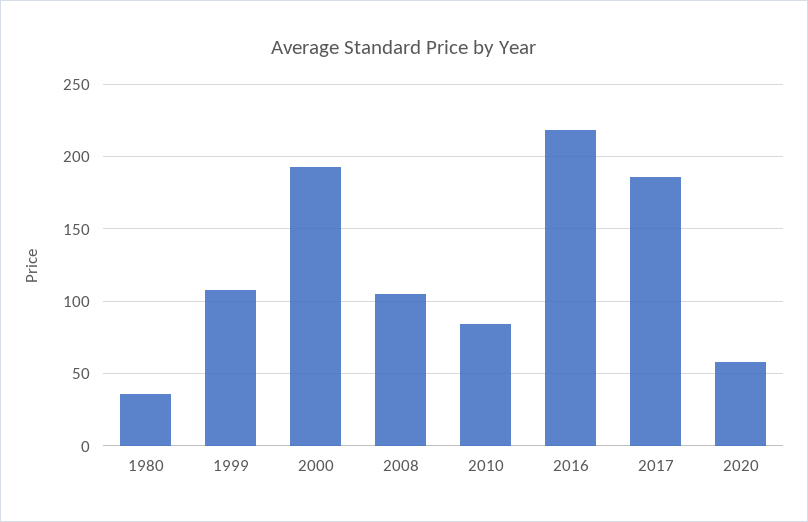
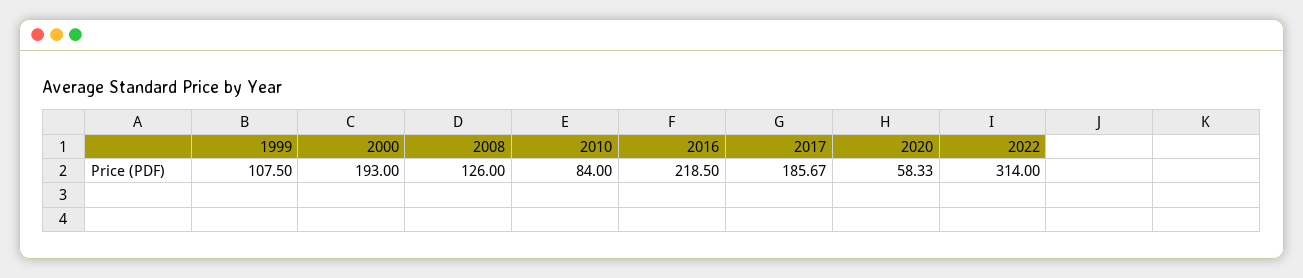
1980: 35 -> none
2008: 105 -> 126
2022: none -> 314

